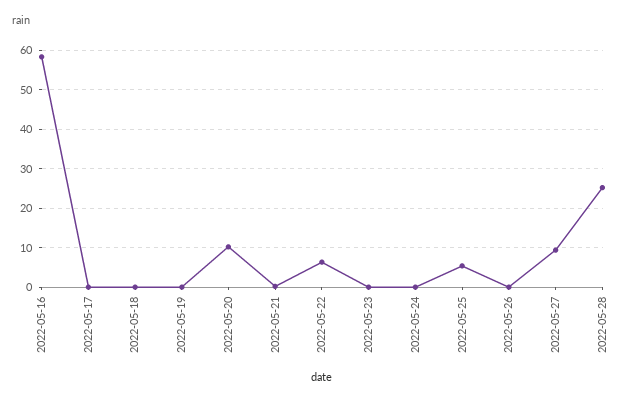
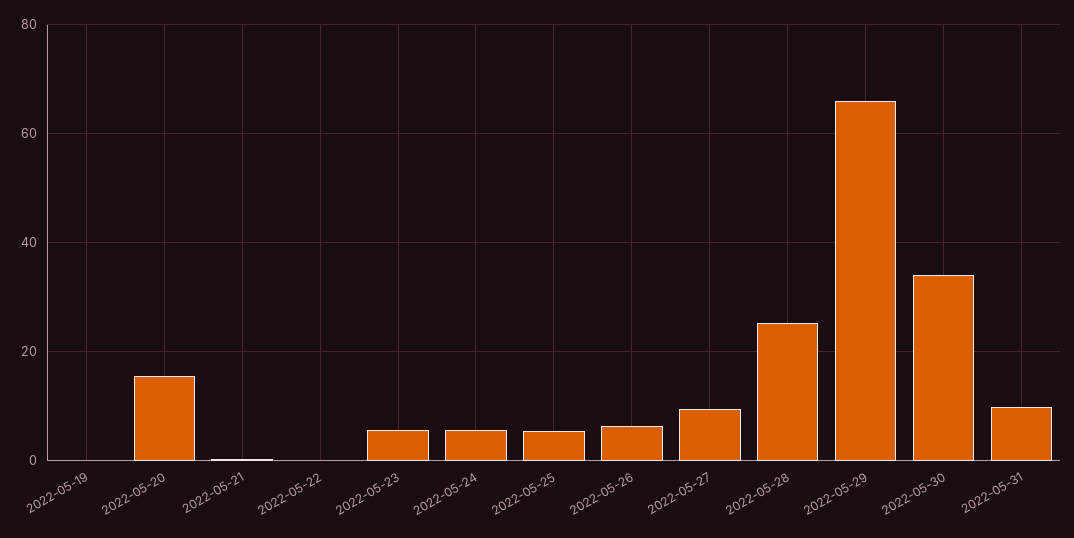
2022-05-16: 58 -> none
2022-05-17: 0 -> none
2022-05-18: 0 -> none
2022-05-20: 10 -> 16
2022-05-22: 6 -> 0
2022-05-23: 0 -> 6
2022-05-24: 0 -> 6
2022-05-26: 0 -> 6
2022-05-29: none -> 66
2022-05-30: none -> 34
2022-05-31: none -> 10

